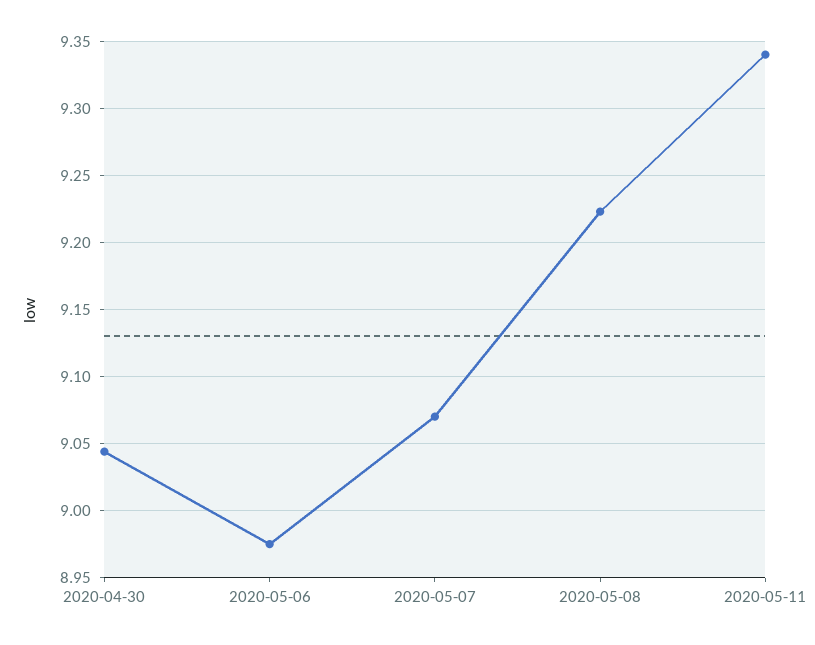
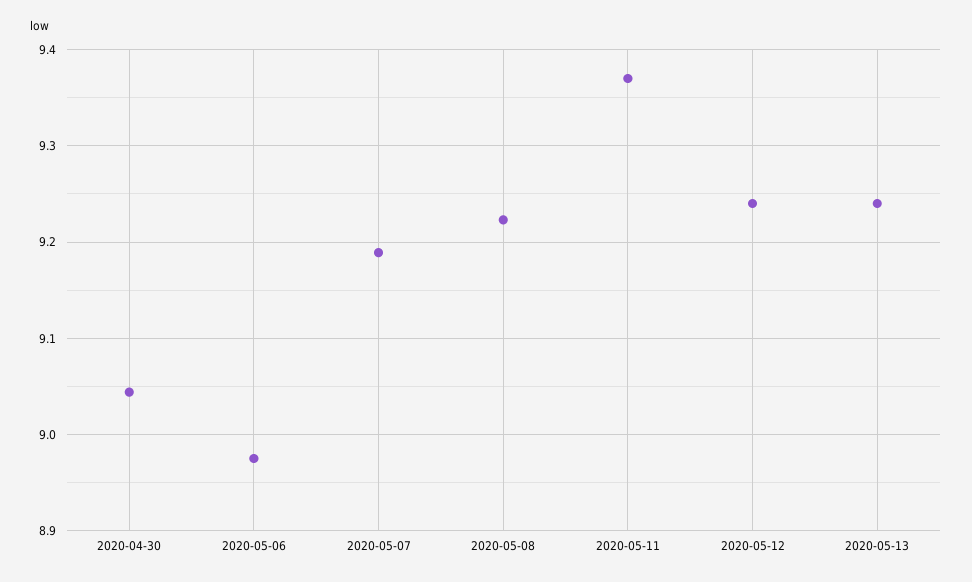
2020-05-07: 9.07 -> 9.19
2020-05-11: 9.34 -> 9.37
2020-05-12: none -> 9.24
2020-05-13: none -> 9.24

